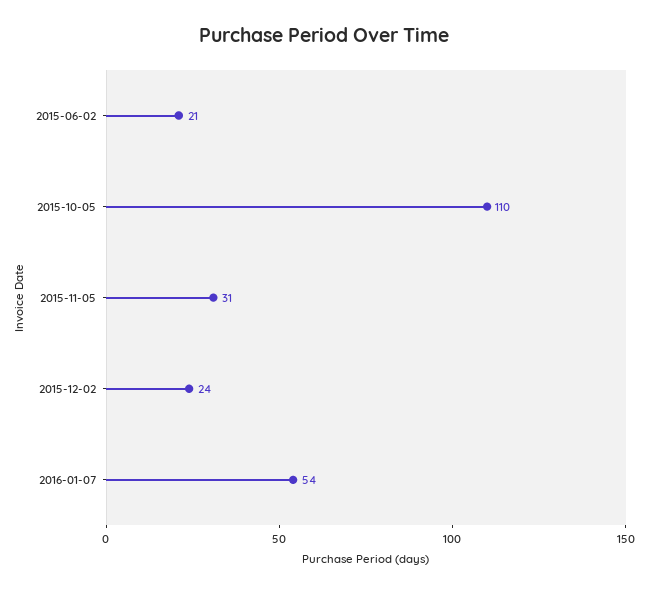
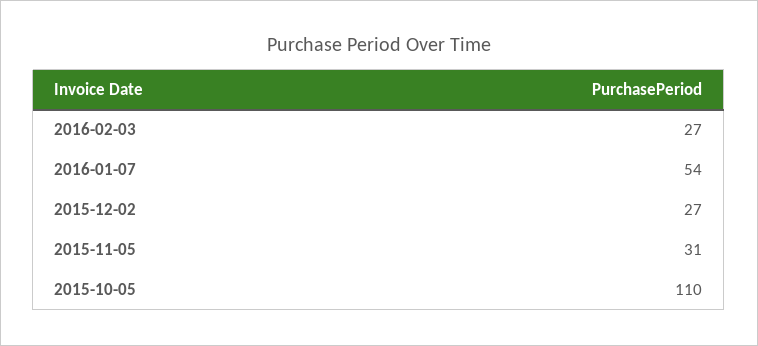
2015-06-02: 21 -> none
2015-12-02: 24 -> 27
2016-02-03: none -> 27

